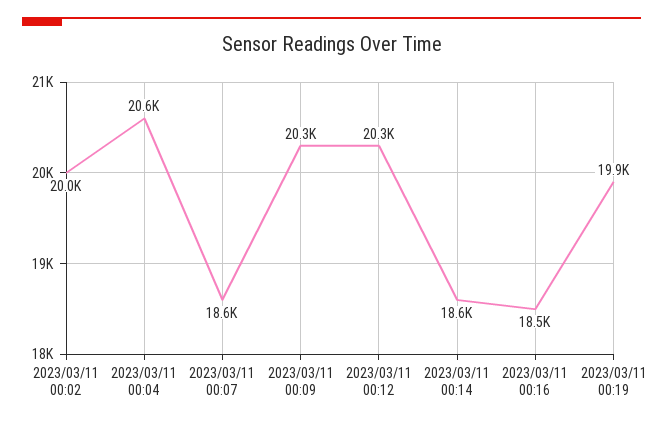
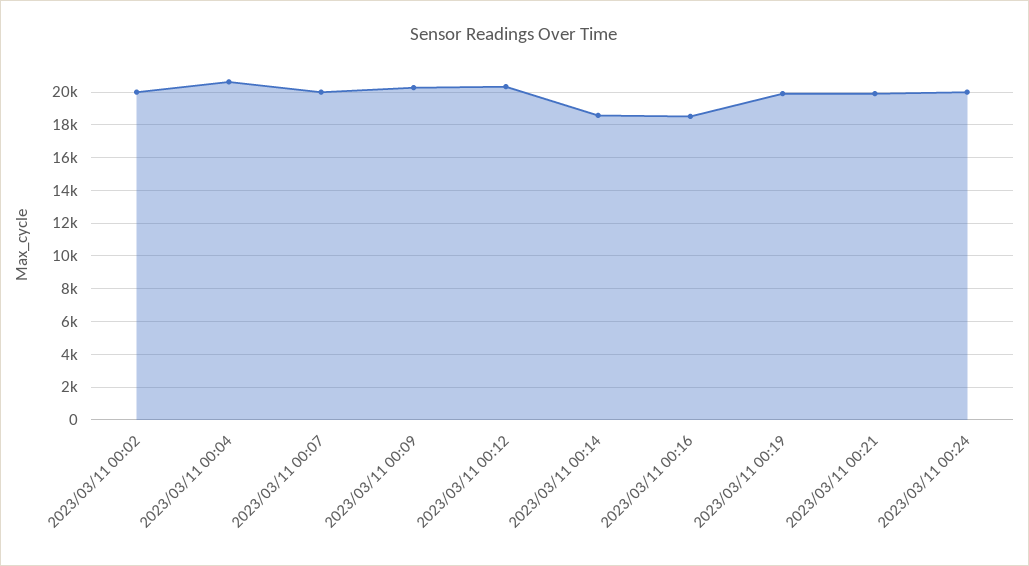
2023/03/11 00:07: 18600 -> 20000
2023/03/11 00:21: none -> 20000
2023/03/11 00:24: none -> 20000

